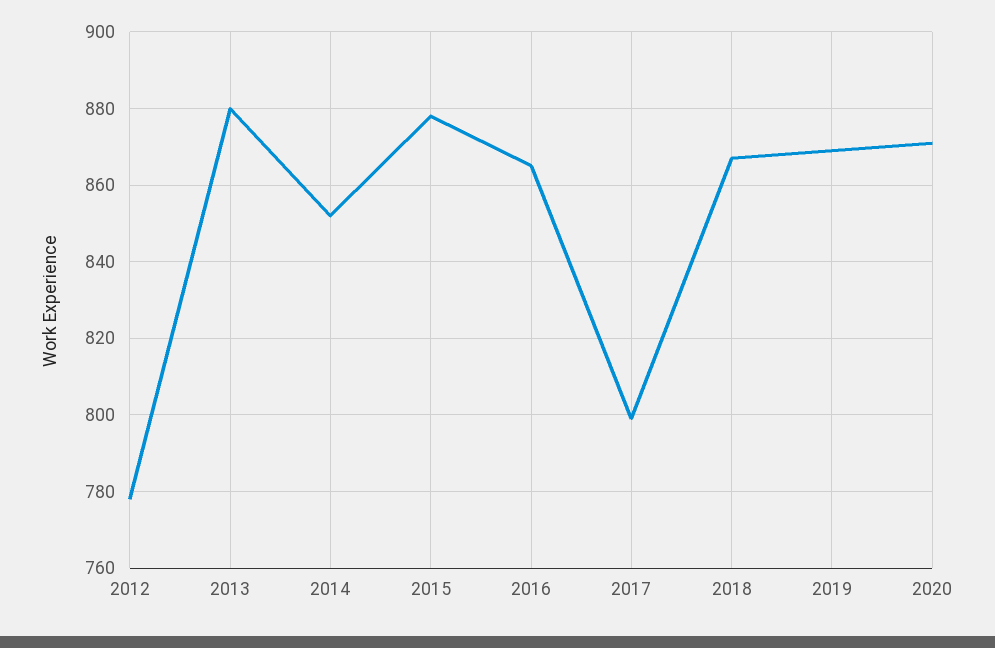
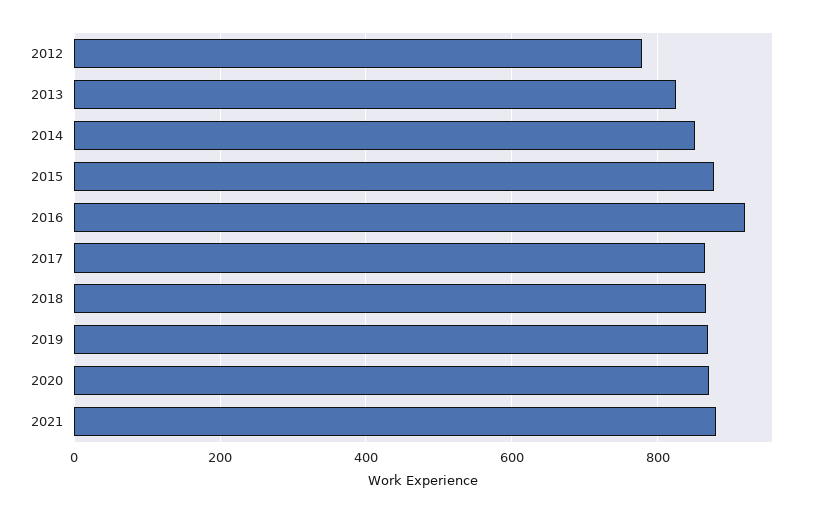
2013: 880 -> 820
2016: 865 -> 920
2017: 800 -> 860
2021: none -> 880

